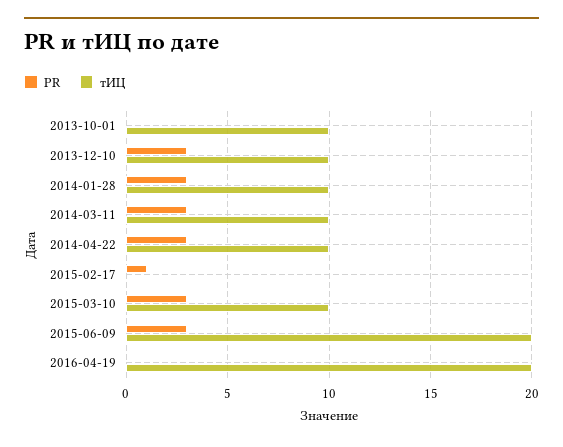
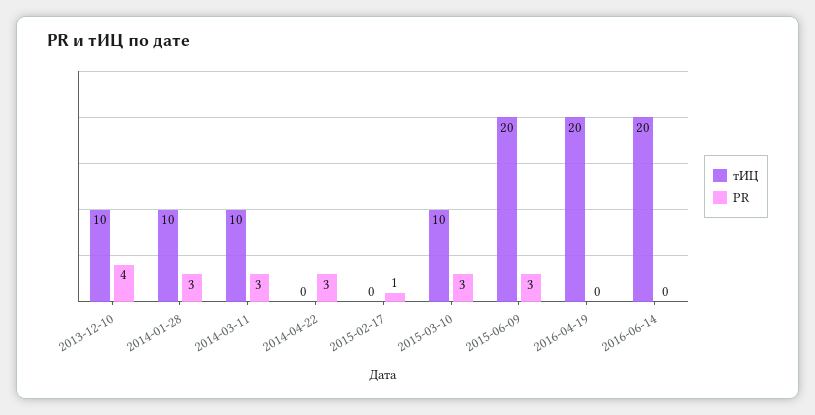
PR, 2013-10-01: 0 -> none
тИЦ, 2013-10-01: 10 -> none
PR, 2013-12-10: 3 -> 4
тИЦ, 2014-04-22: 10 -> 0
тИЦ, 2016-06-14: none -> 20
PR, 2016-06-14: none -> 0

